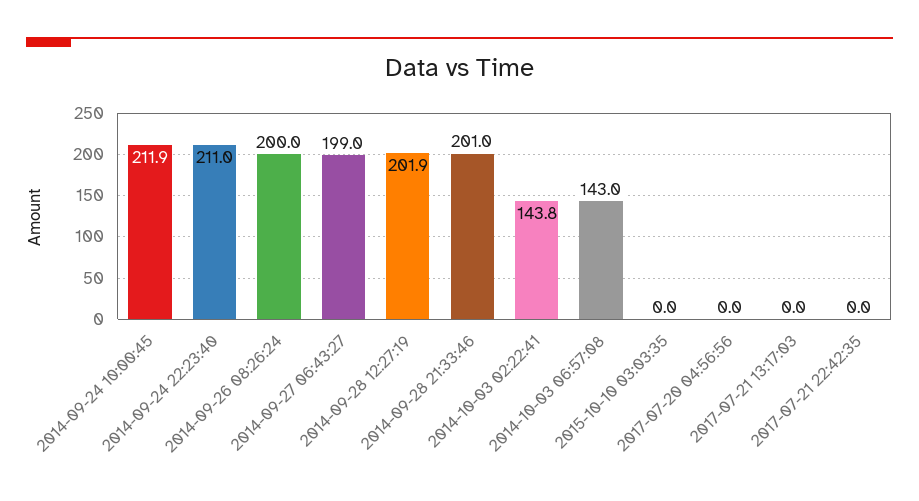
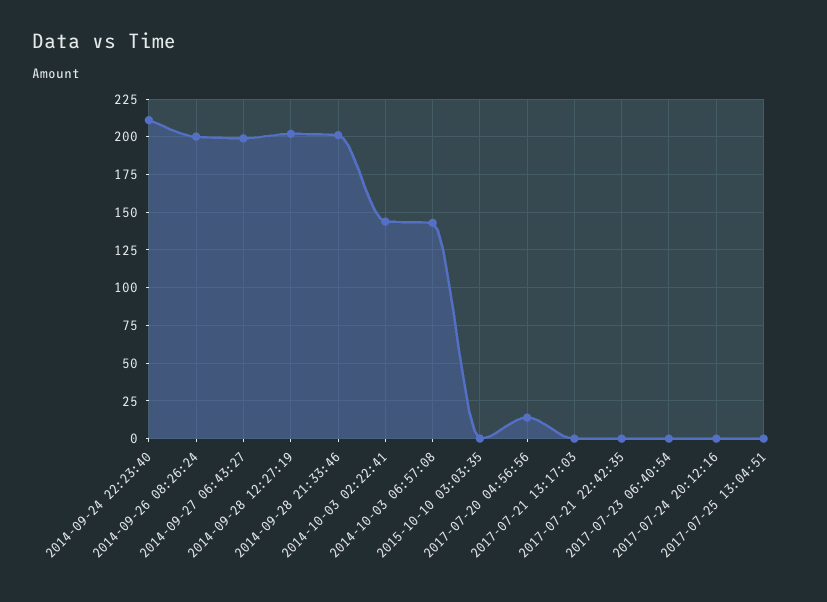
2014-09-24 10:00:45: 211.9 -> none
2017-07-20 04:56:56: 0 -> 15
2017-07-23 06:40:54: none -> 0
2017-07-24 20:12:16: none -> 0
2017-07-25 13:04:51: none -> 0

